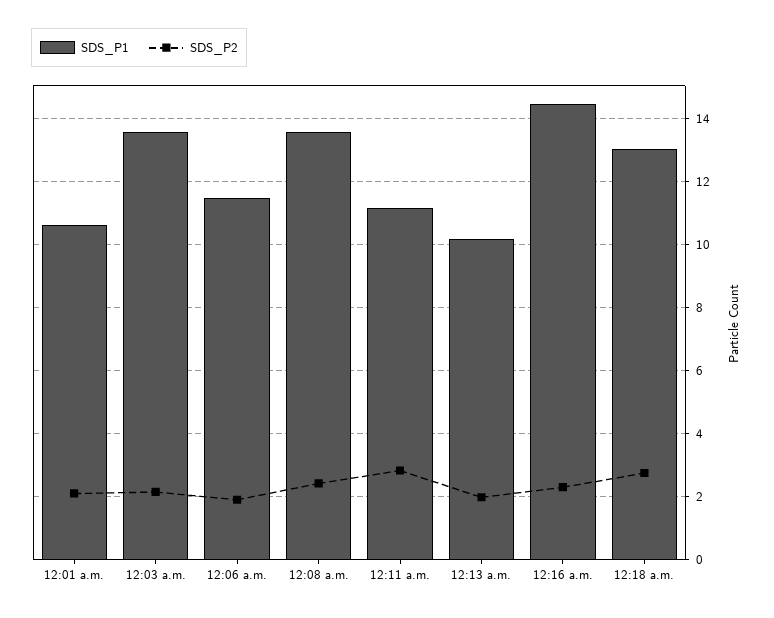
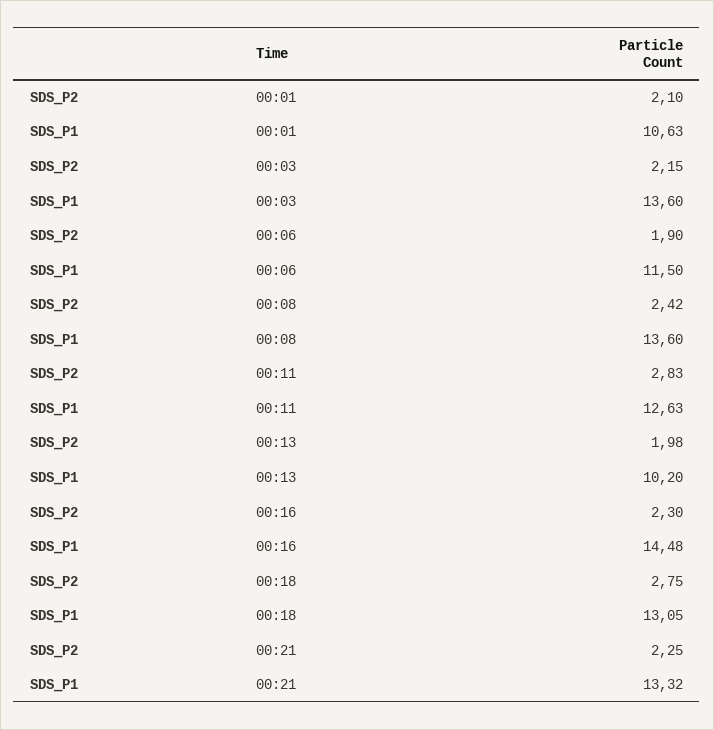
SDS_P1, 12:11 a.m.: 11.2 -> 12.63
SDS_P2, 00:21: none -> 2.25
SDS_P1, 00:21: none -> 13.32

